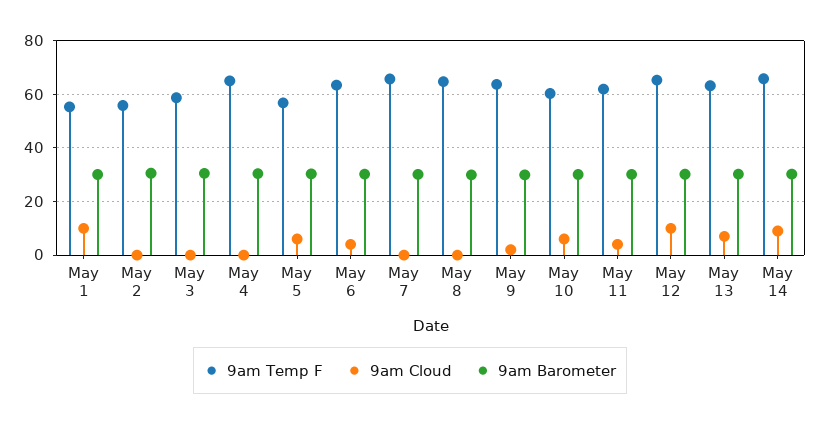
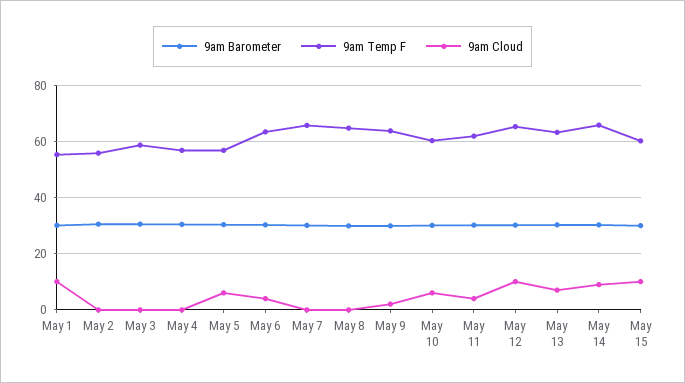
9am Temp F, May 4: 65 -> 57.5
9am Barometer, May 15: none -> 30
9am Temp F, May 15: none -> 60
9am Cloud, May 15: none -> 10

